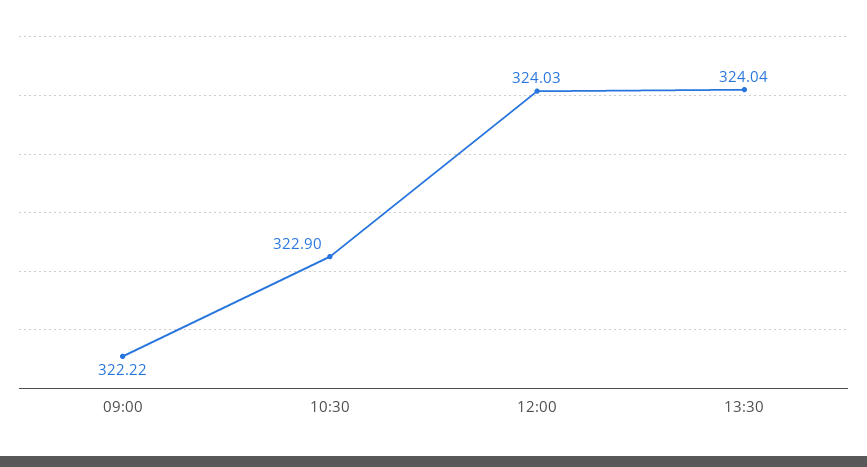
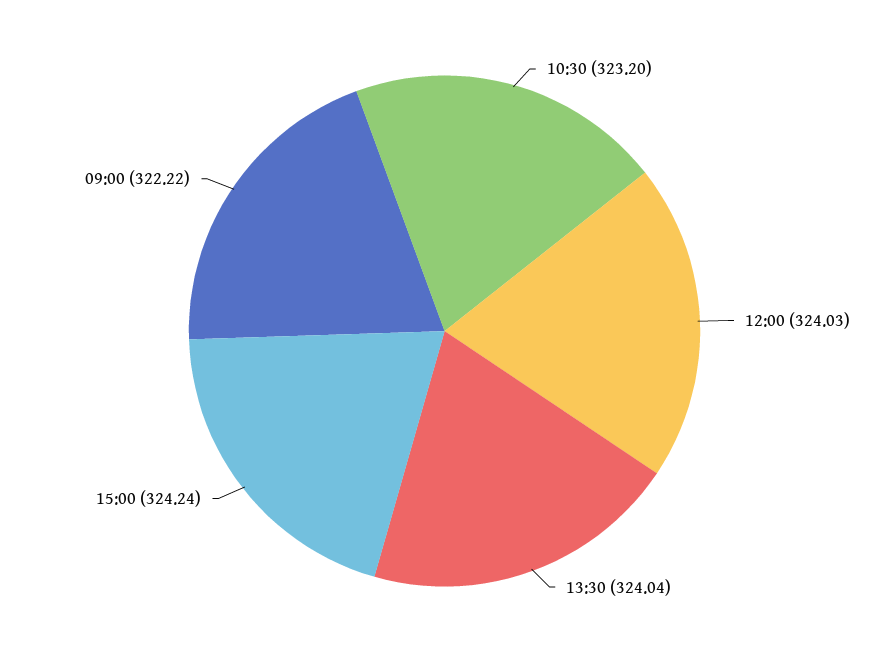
10:30: 322.9 -> 323.2
15:00: none -> 324.24

